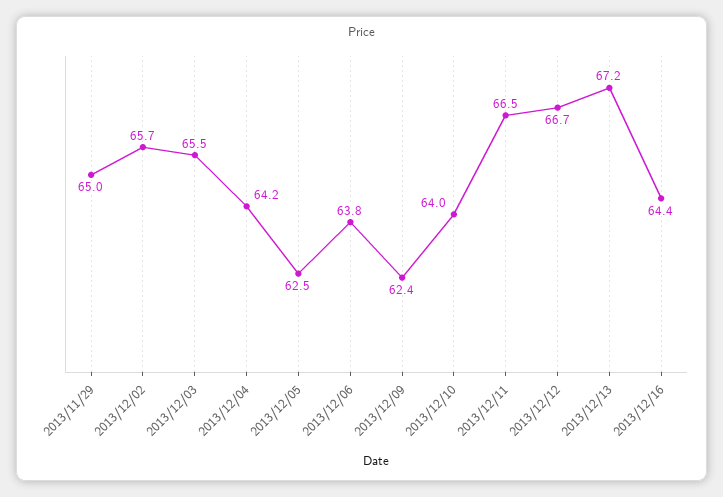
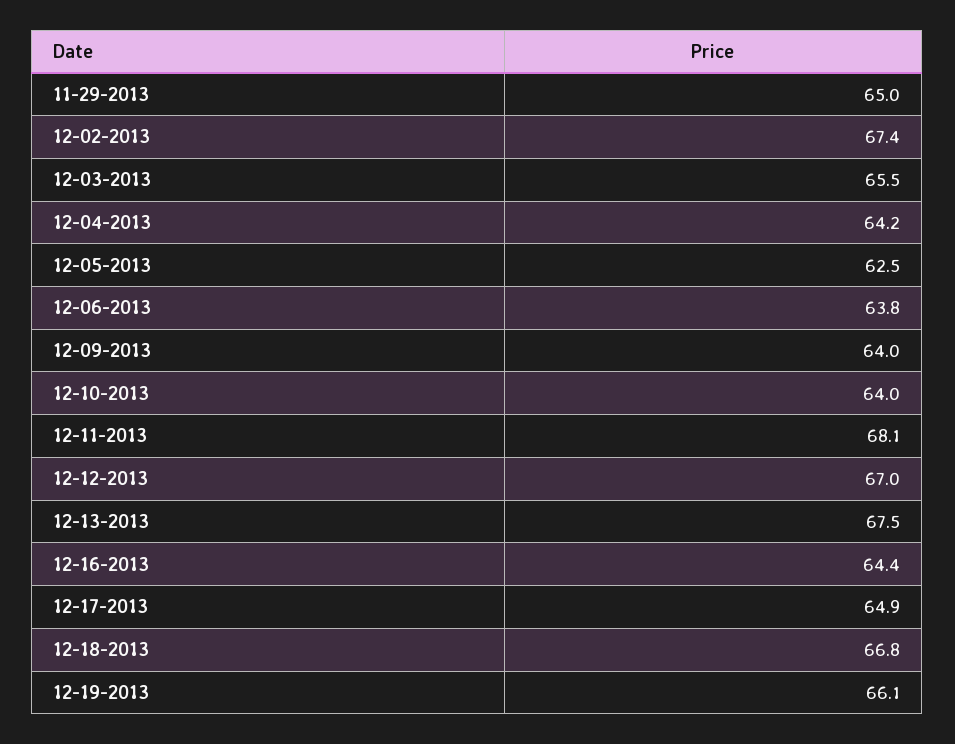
2013/12/02: 65.7 -> 67.4
2013/12/09: 62.4 -> 64
2013/12/11: 66.5 -> 68.1
2013/12/12: 66.7 -> 67
2013/12/13: 67.2 -> 67.5
12-17-2013: none -> 64.9
12-18-2013: none -> 66.8
12-19-2013: none -> 66.1

